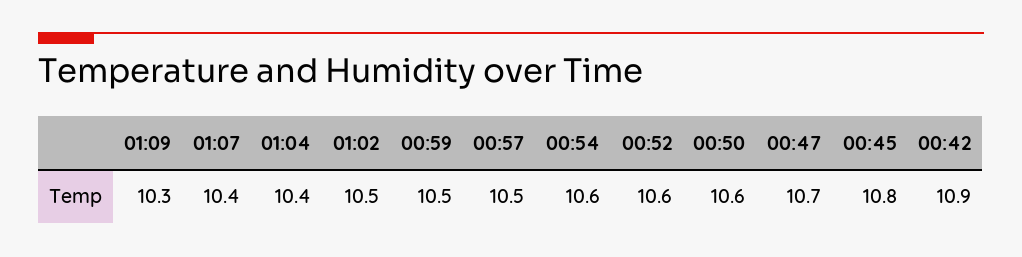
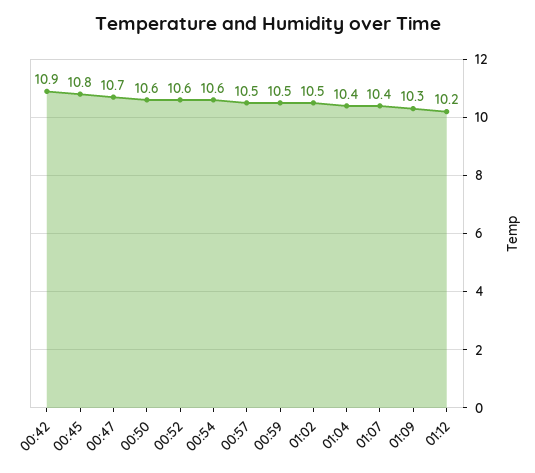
01:12: none -> 10.2

